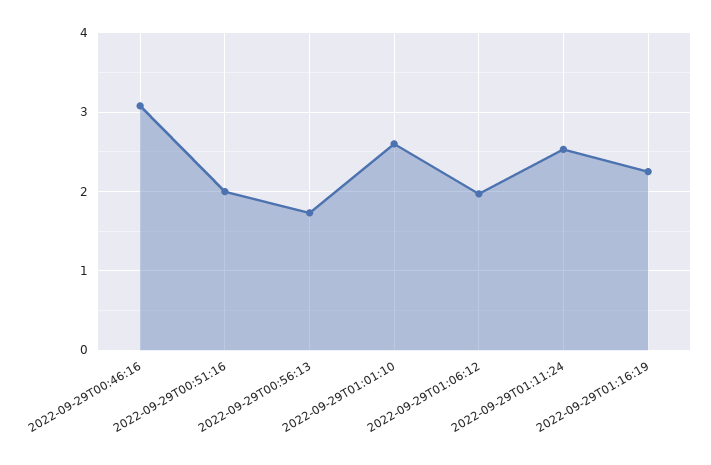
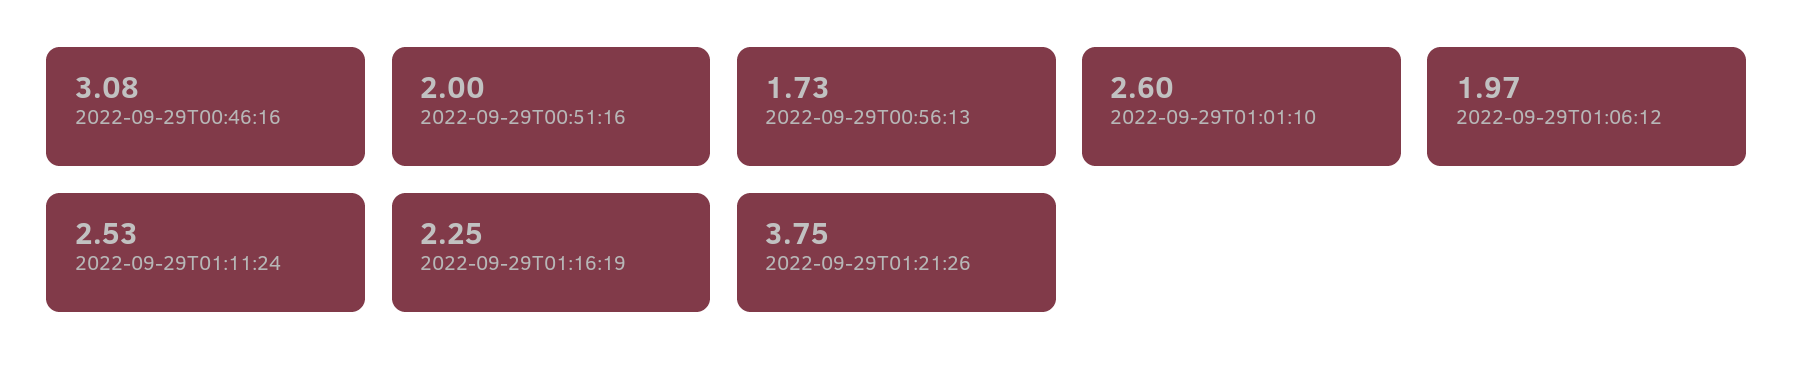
2022-09-29T01:21:26: none -> 3.75

